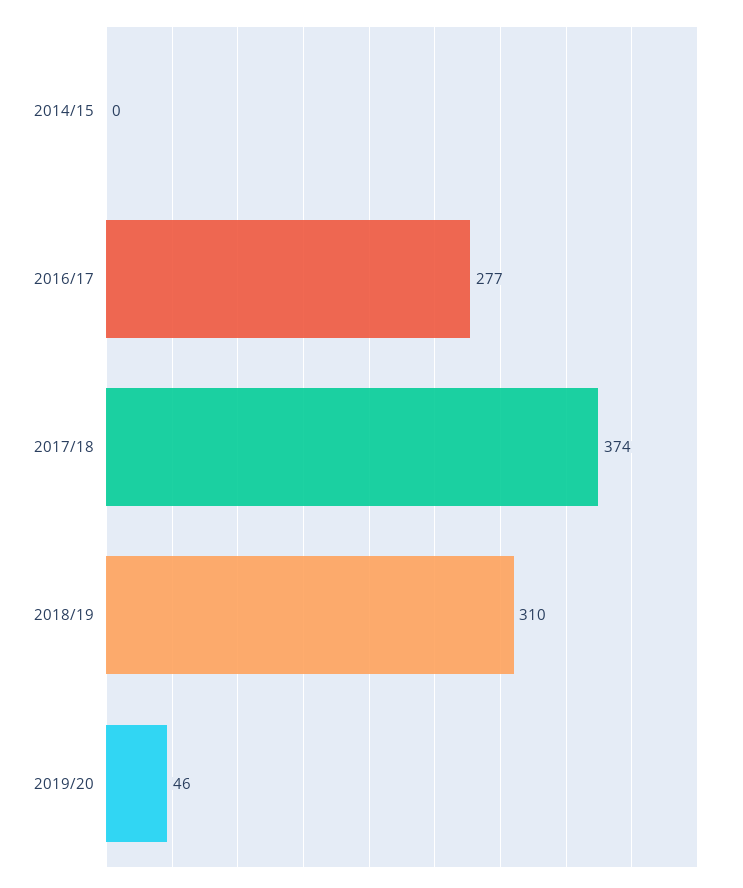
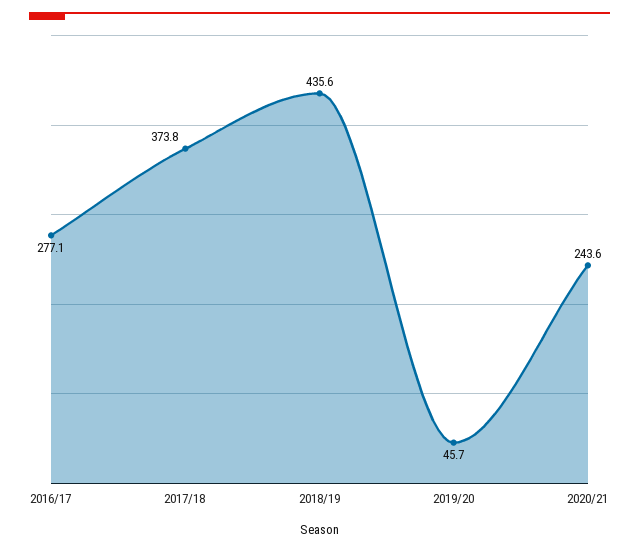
2014/15: 0 -> none
2018/19: 310 -> 435.6
2020/21: none -> 243.6

